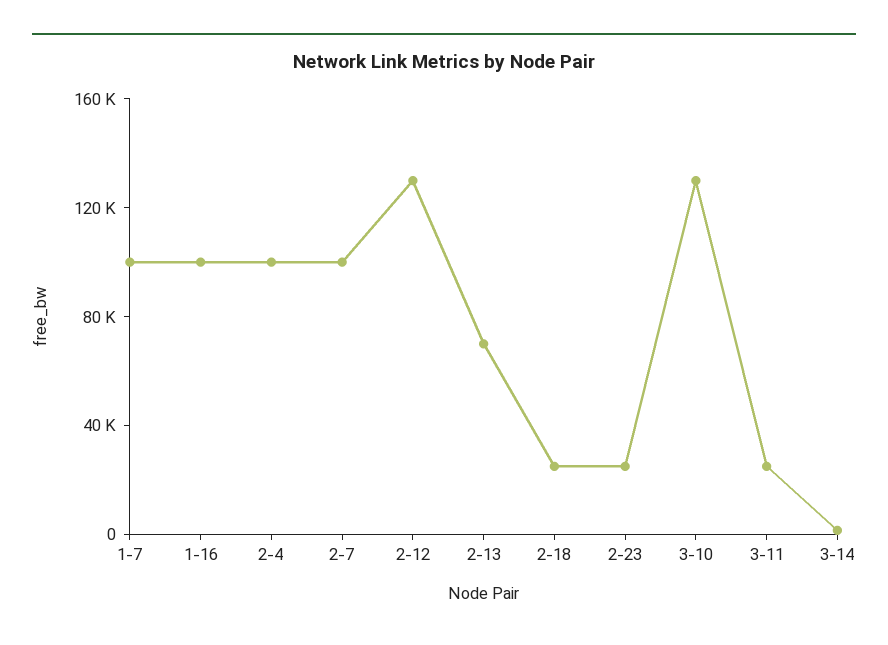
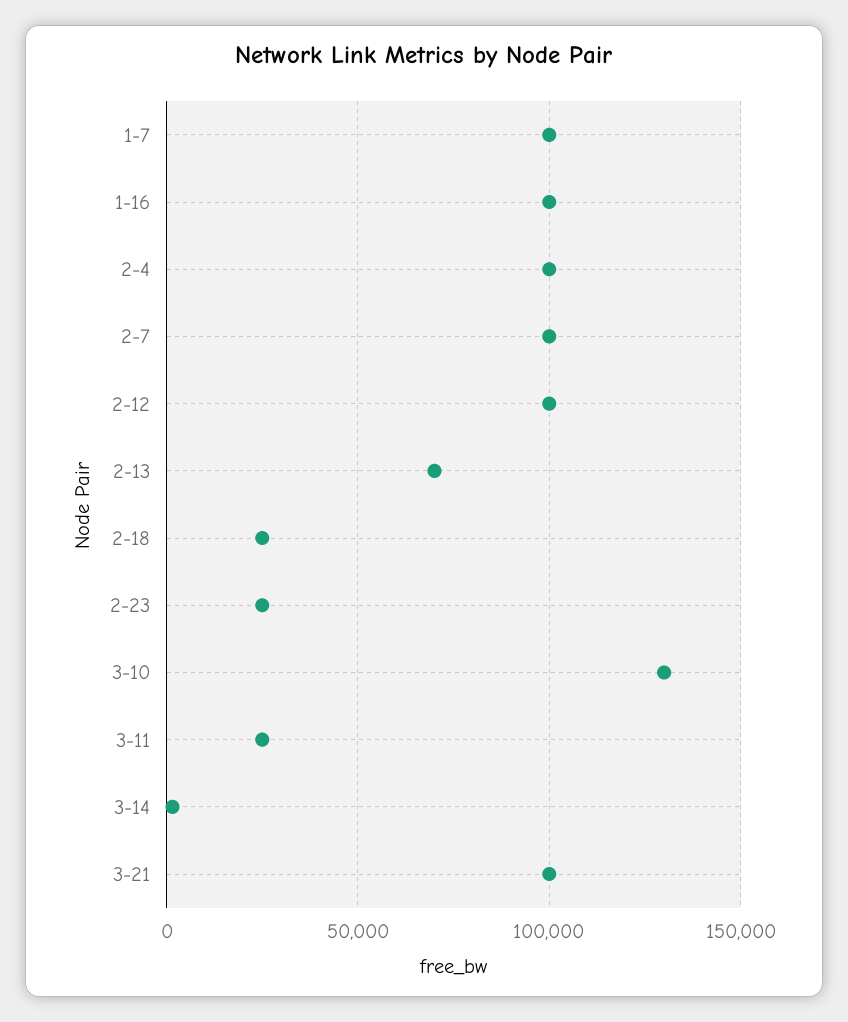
2-12: 130000 -> 100000
3-21: none -> 100000

